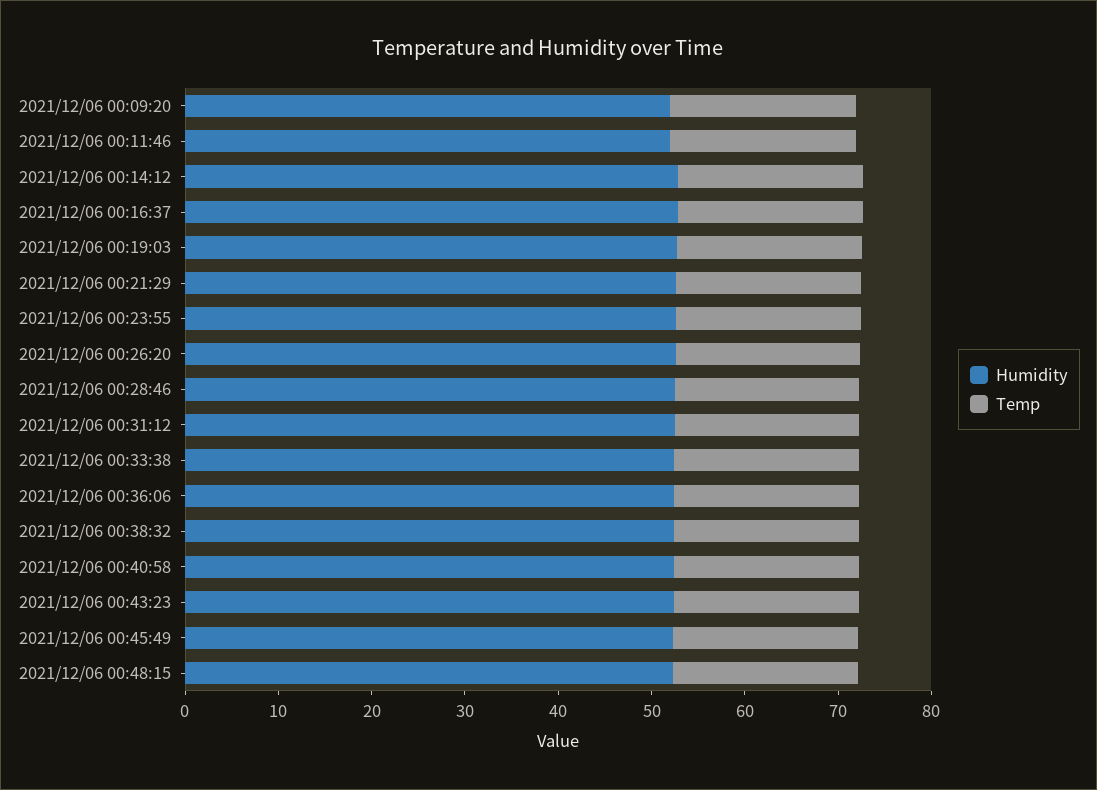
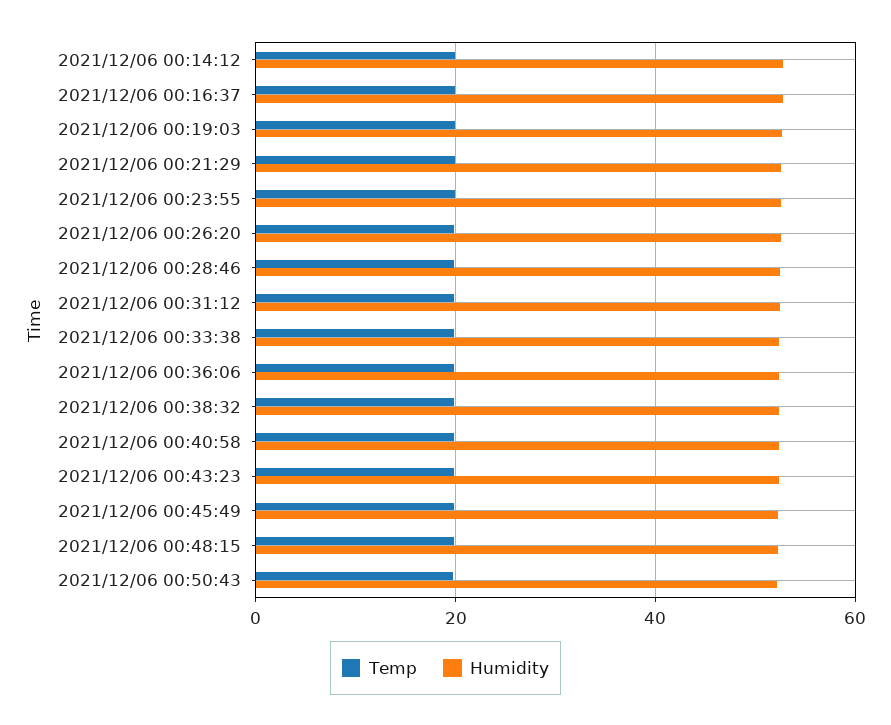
Humidity, 2021/12/06 00:09:20: 52 -> none
Temp, 2021/12/06 00:09:20: 20 -> none
Humidity, 2021/12/06 00:11:46: 52 -> none
Temp, 2021/12/06 00:11:46: 20 -> none
Temp, 2021/12/06 00:50:43: none -> 20
Humidity, 2021/12/06 00:50:43: none -> 52

